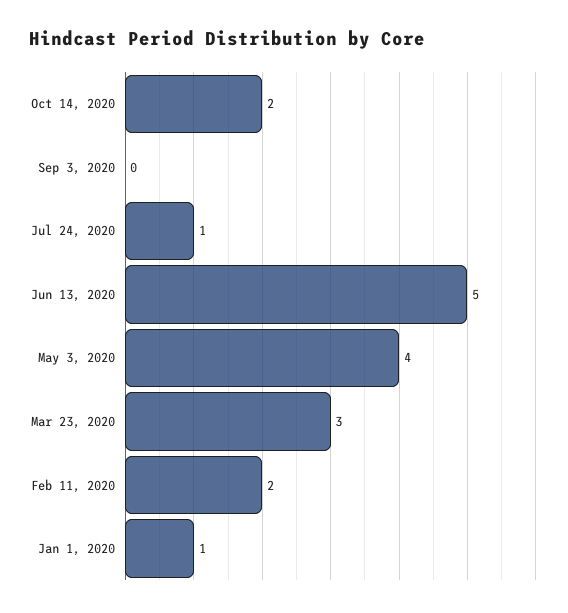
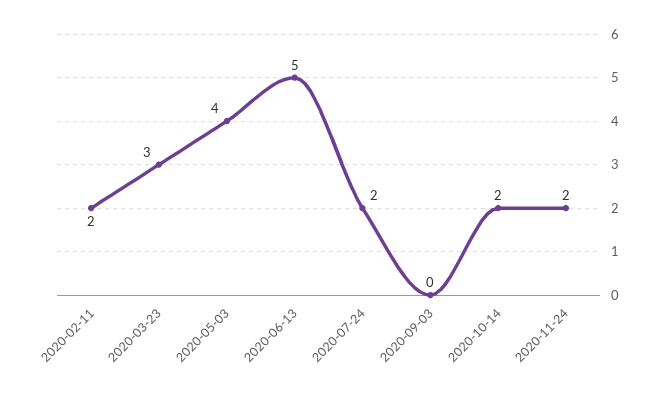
Jul 24, 2020: 1 -> 2
Jan 1, 2020: 1 -> none
2020-11-24: none -> 2

